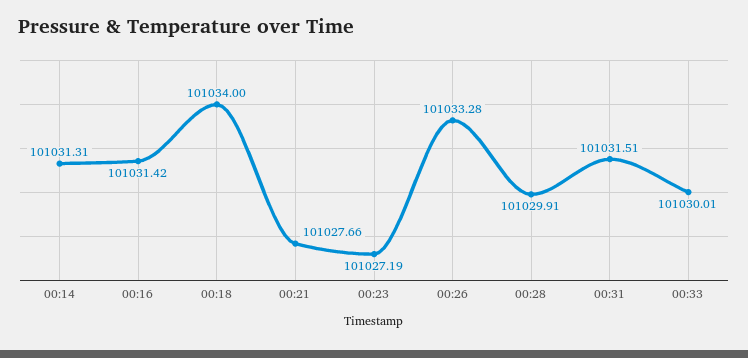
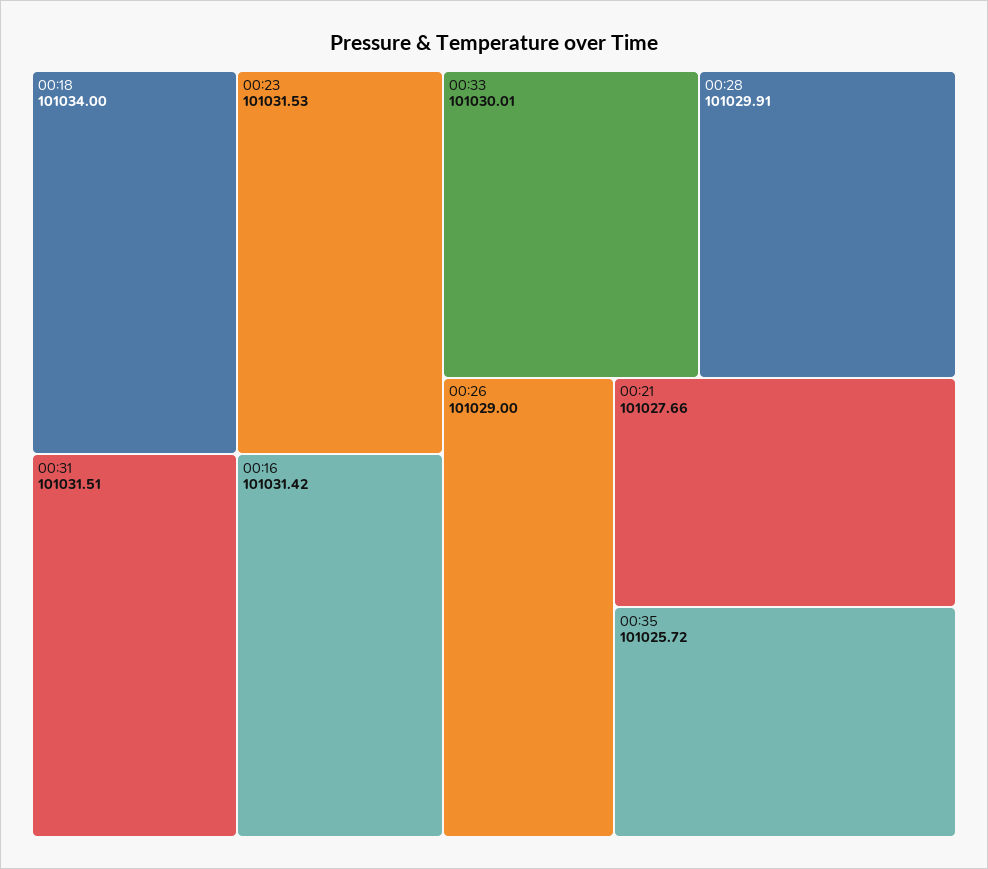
00:14: 101031.31 -> none
00:23: 101027.19 -> 101031.53
00:26: 101033.28 -> 101029
00:35: none -> 101025.72

